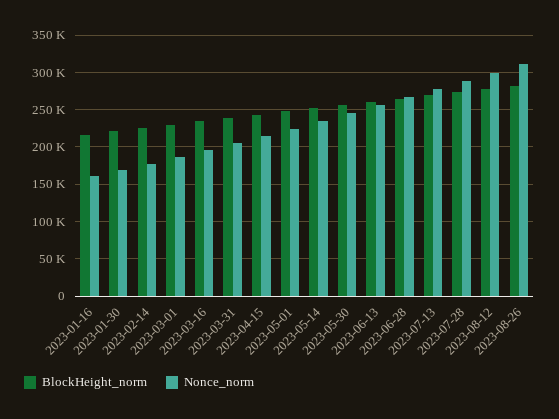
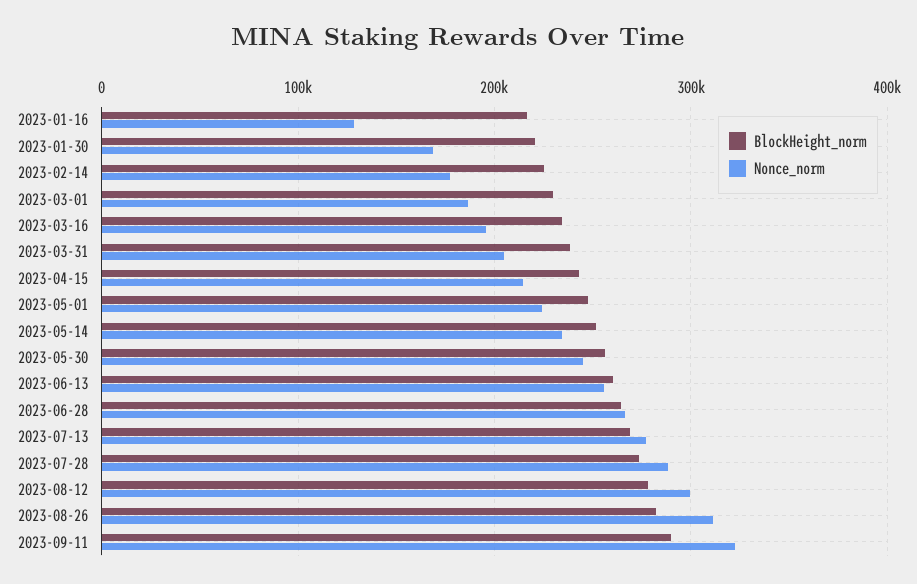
Nonce_norm, 2023-01-16: 160000 -> 130000
BlockHeight_norm, 2023-09-11: none -> 290000
Nonce_norm, 2023-09-11: none -> 320000

